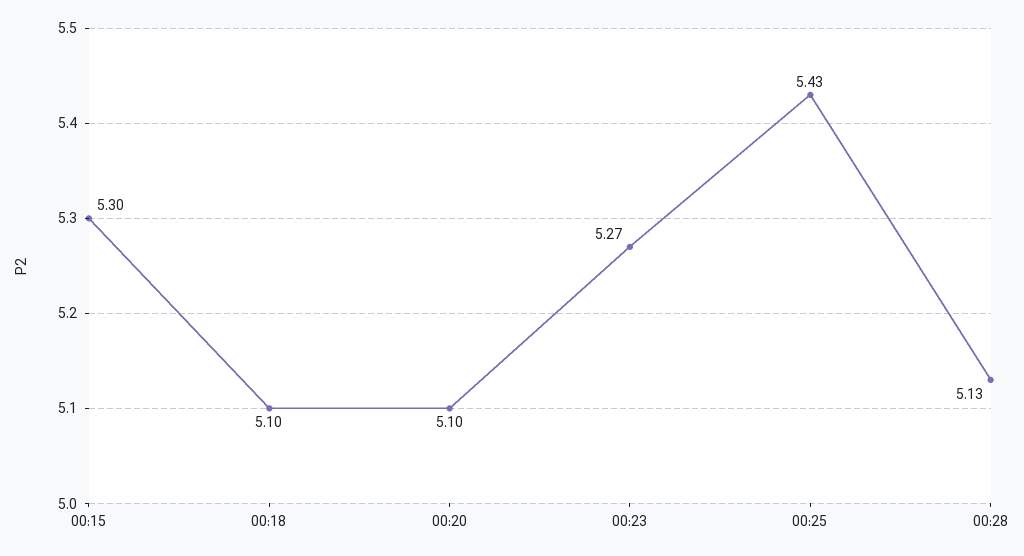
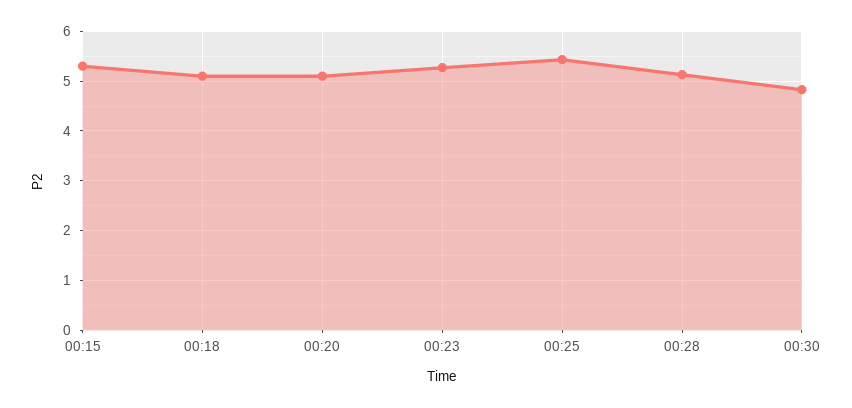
00:30: none -> 4.8

